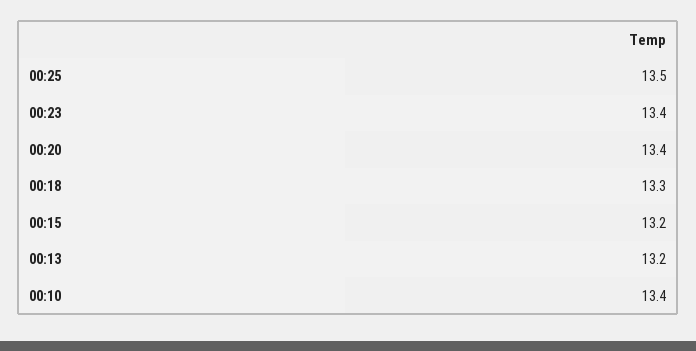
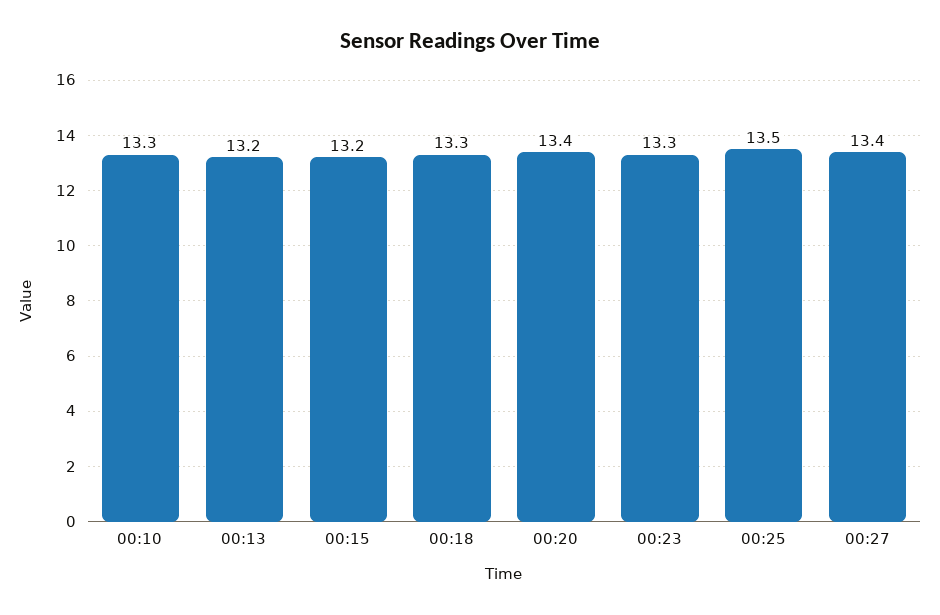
00:23: 13.4 -> 13.3
00:10: 13.4 -> 13.3
00:27: none -> 13.4

